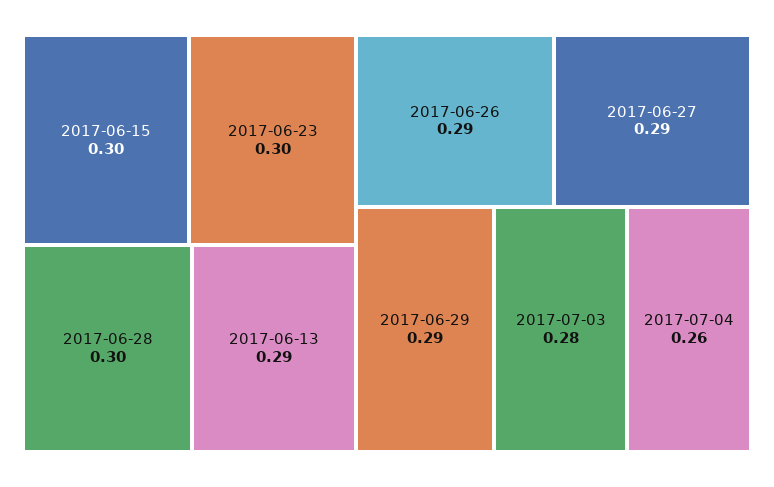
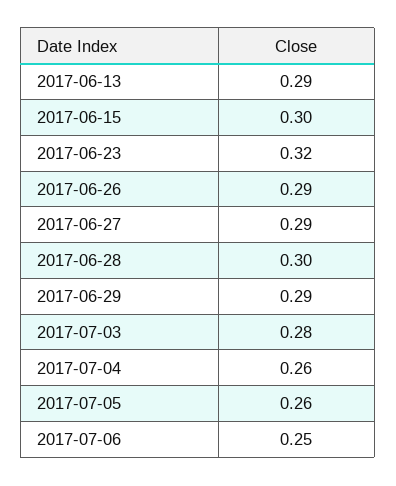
2017-06-23: 0.3 -> 0.32
2017-07-05: none -> 0.26
2017-07-06: none -> 0.25

